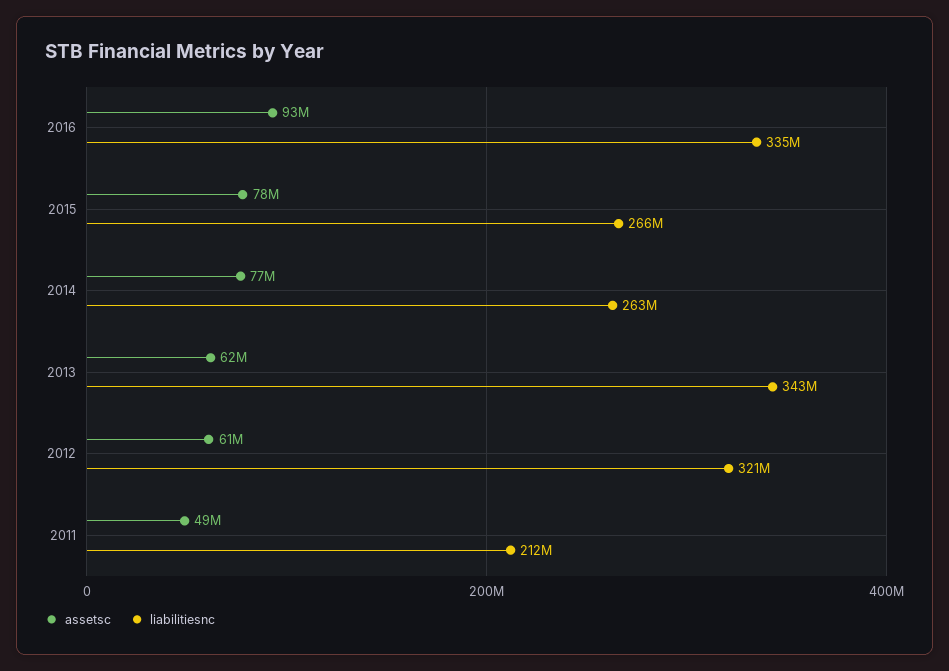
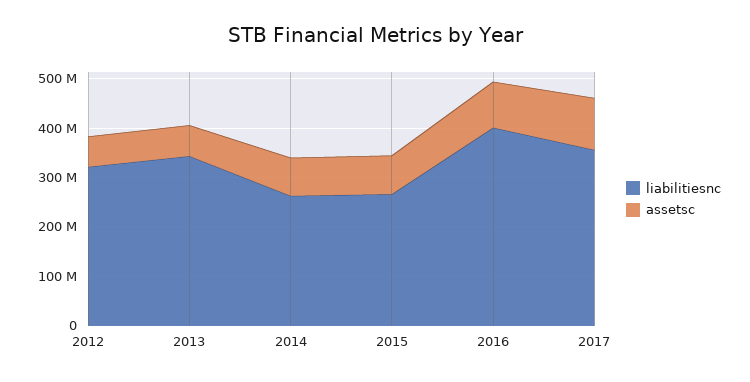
liabilitiesnc, 2016: 335000000 -> 400000000
assetsc, 2011: 49000000 -> none
liabilitiesnc, 2011: 212000000 -> none
liabilitiesnc, 2017: none -> 360000000
assetsc, 2017: none -> 100000000

